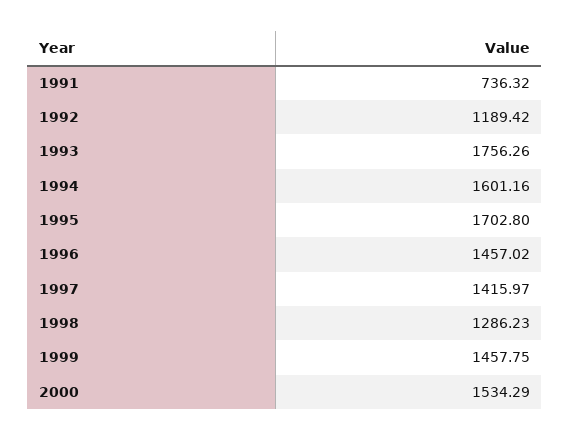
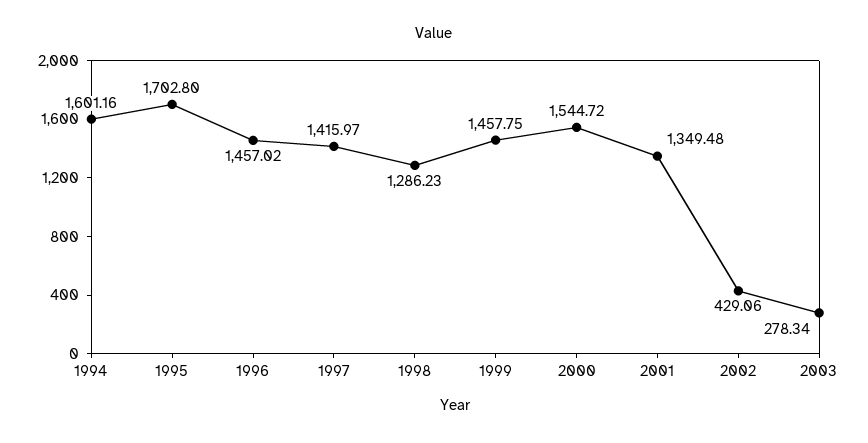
1991: 736.32 -> none
1992: 1189.42 -> none
1993: 1756.26 -> none
2000: 1534.29 -> 1544.72
2001: none -> 1349.48
2002: none -> 429.06
2003: none -> 278.34

